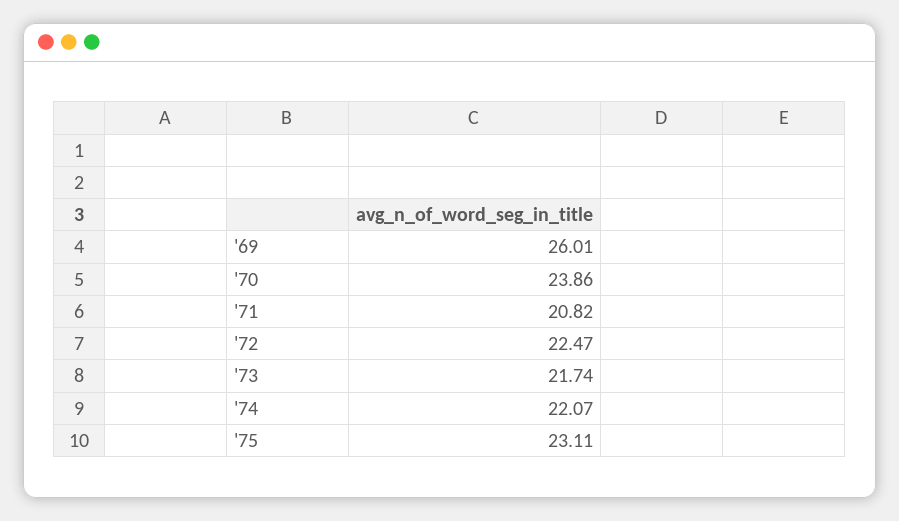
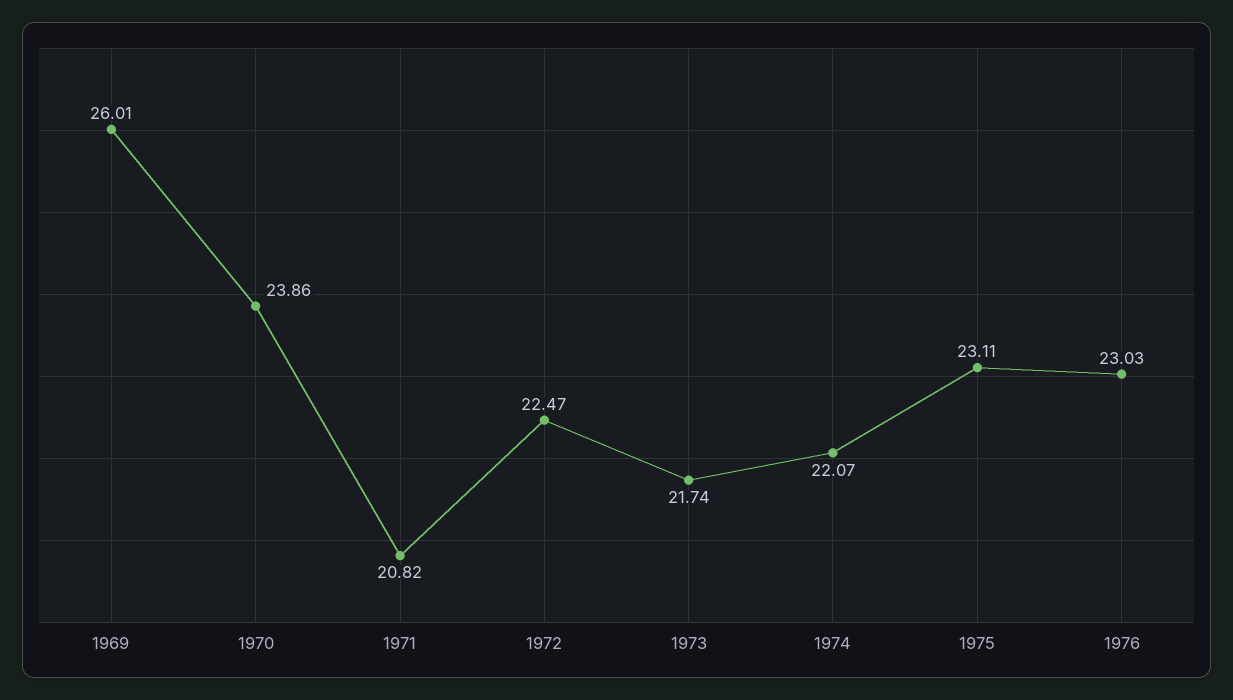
1976: none -> 23.03

